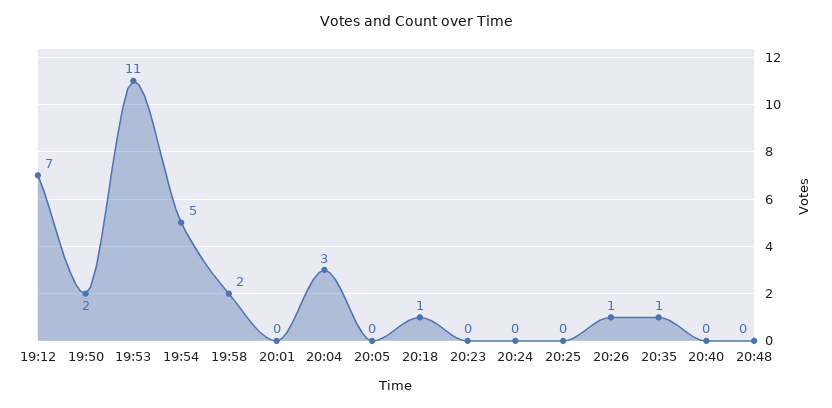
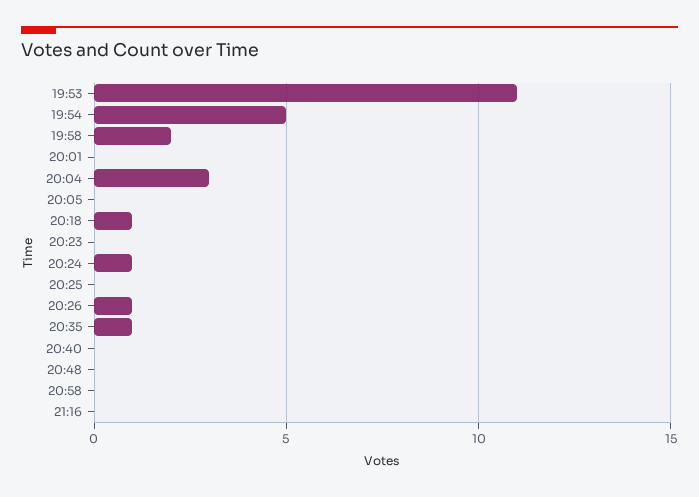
19:12: 7 -> none
19:50: 2 -> none
20:24: 0 -> 1
20:58: none -> 0
21:16: none -> 0

